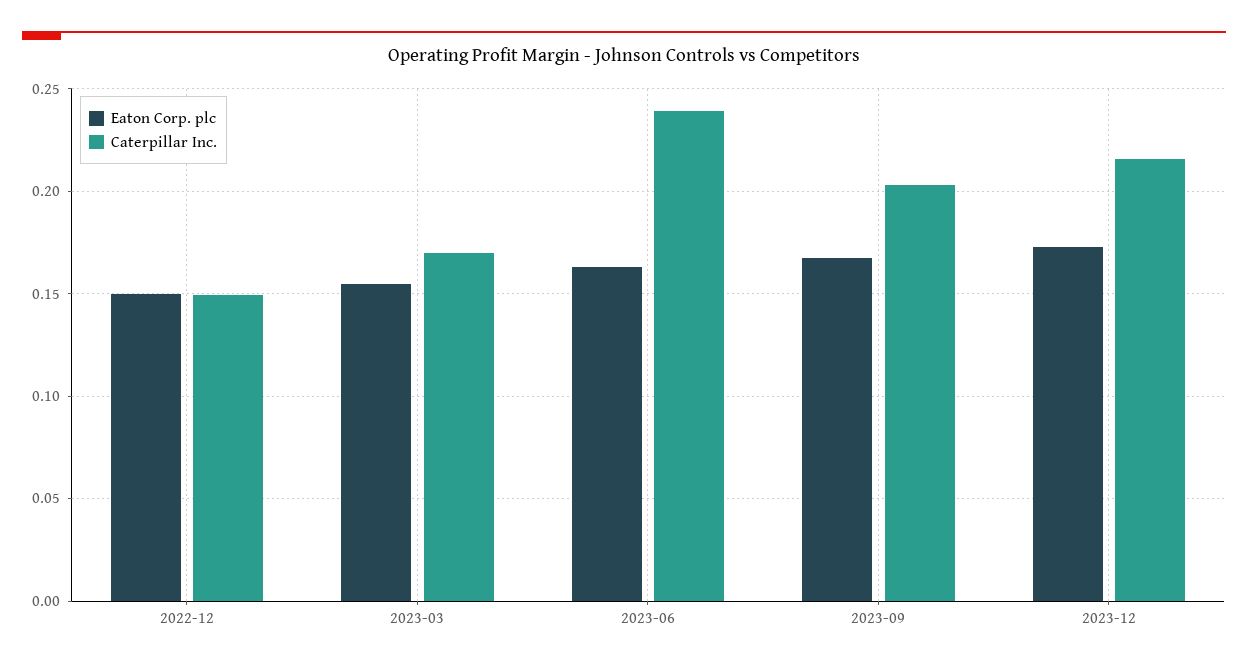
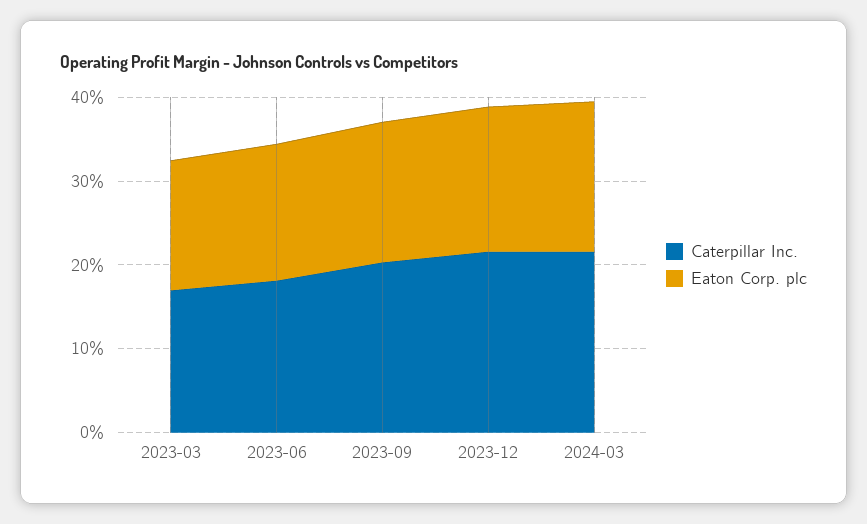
Eaton Corp. plc, 2022-12: 0.15 -> none
Caterpillar Inc., 2022-12: 0.15 -> none
Caterpillar Inc., 2023-06: 0.24 -> 0.18
Caterpillar Inc., 2024-03: none -> 0.22
Eaton Corp. plc, 2024-03: none -> 0.18

